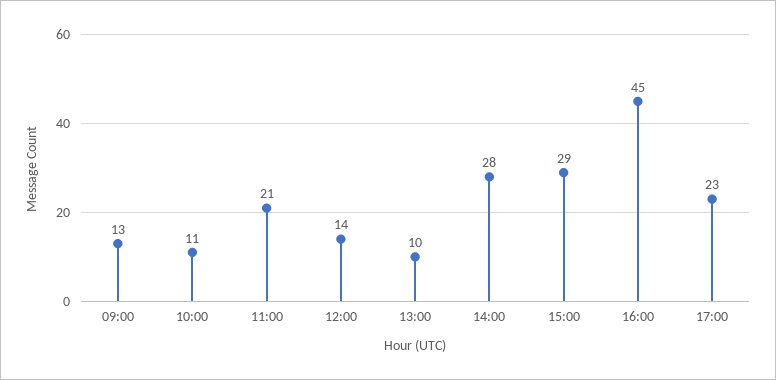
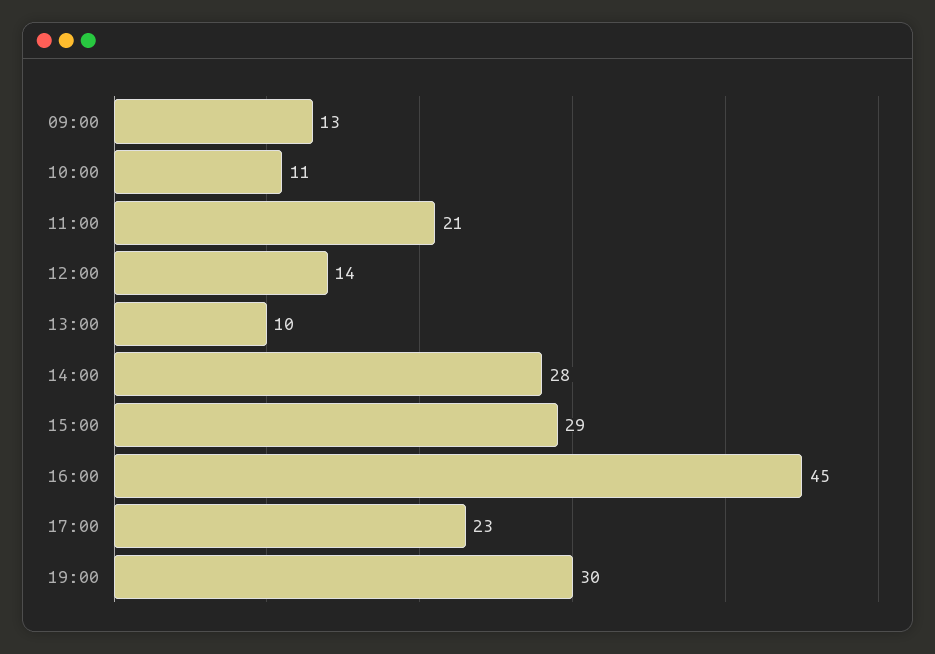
19:00: none -> 30

